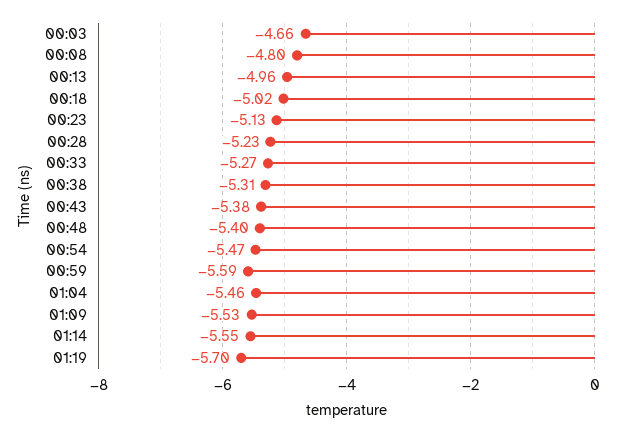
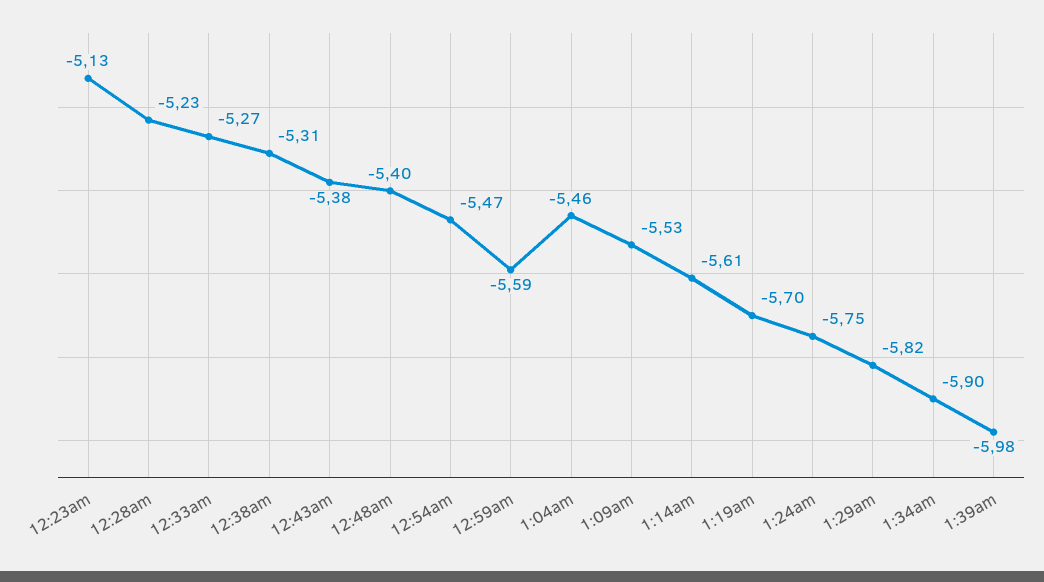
00:03: -4.66 -> none
00:08: -4.8 -> none
00:13: -4.96 -> none
00:18: -5.02 -> none
01:14: -5.55 -> -5.61
1:24am: none -> -5.75
1:29am: none -> -5.82
1:34am: none -> -5.9
1:39am: none -> -5.98

